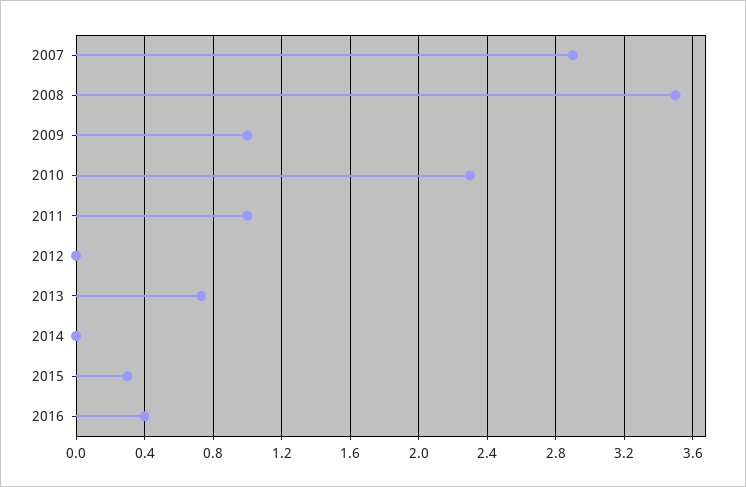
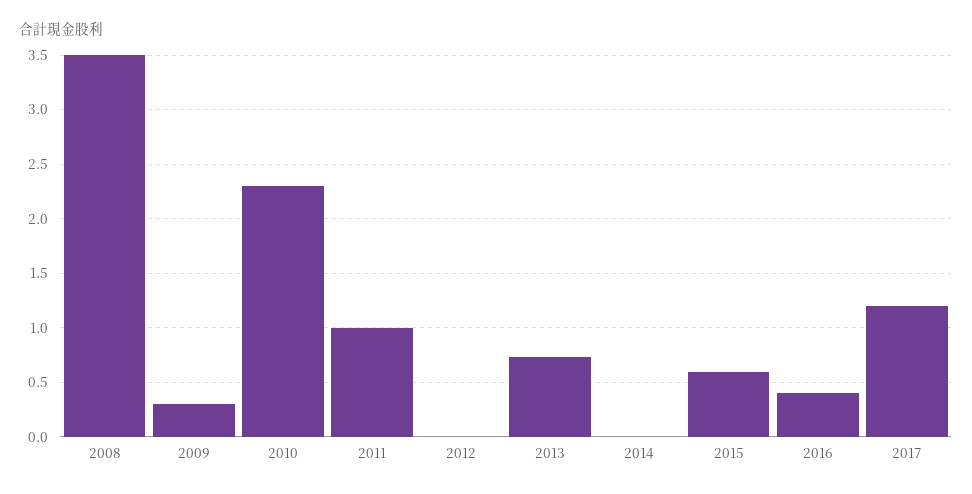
2007: 2.9 -> none
2009: 1 -> 0.3
2015: 0.3 -> 0.6
2017: none -> 1.2

